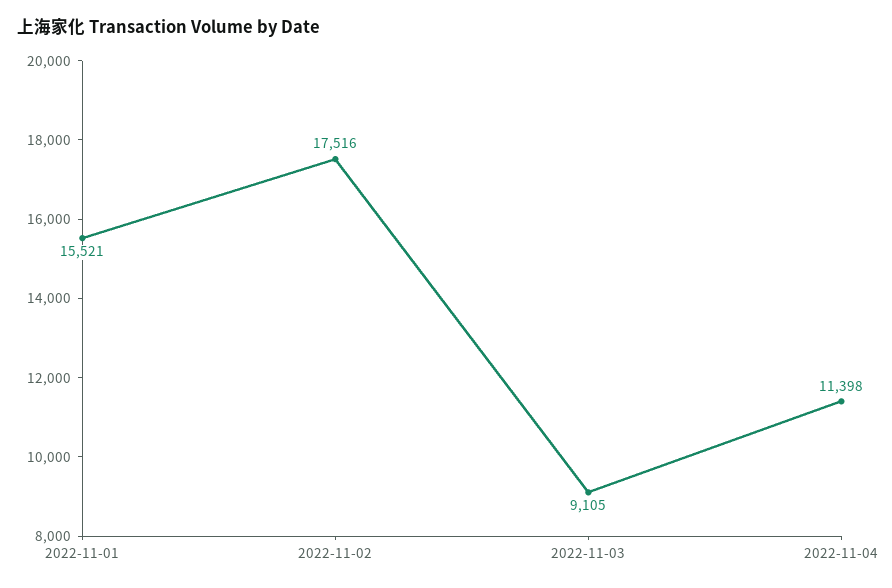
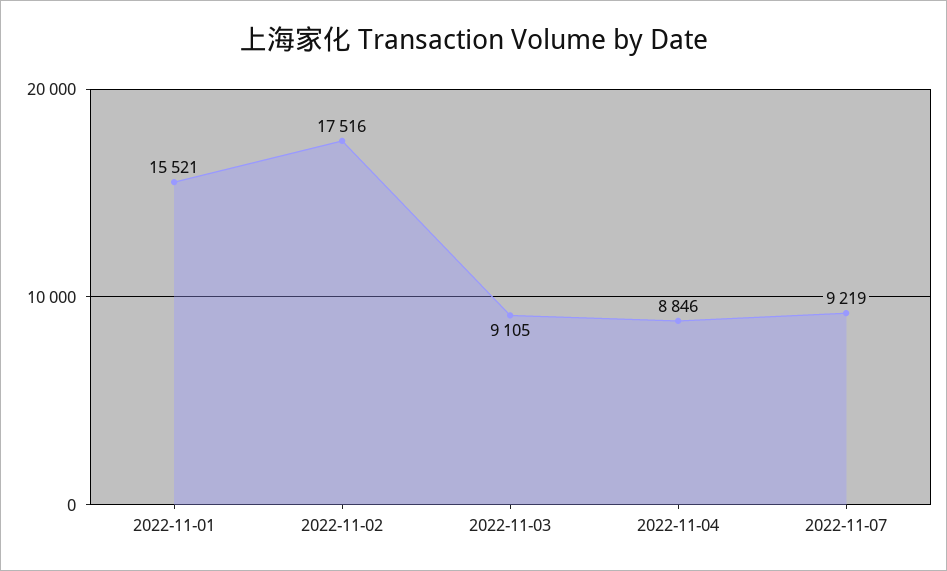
2022-11-04: 11398 -> 8846
2022-11-07: none -> 9219

